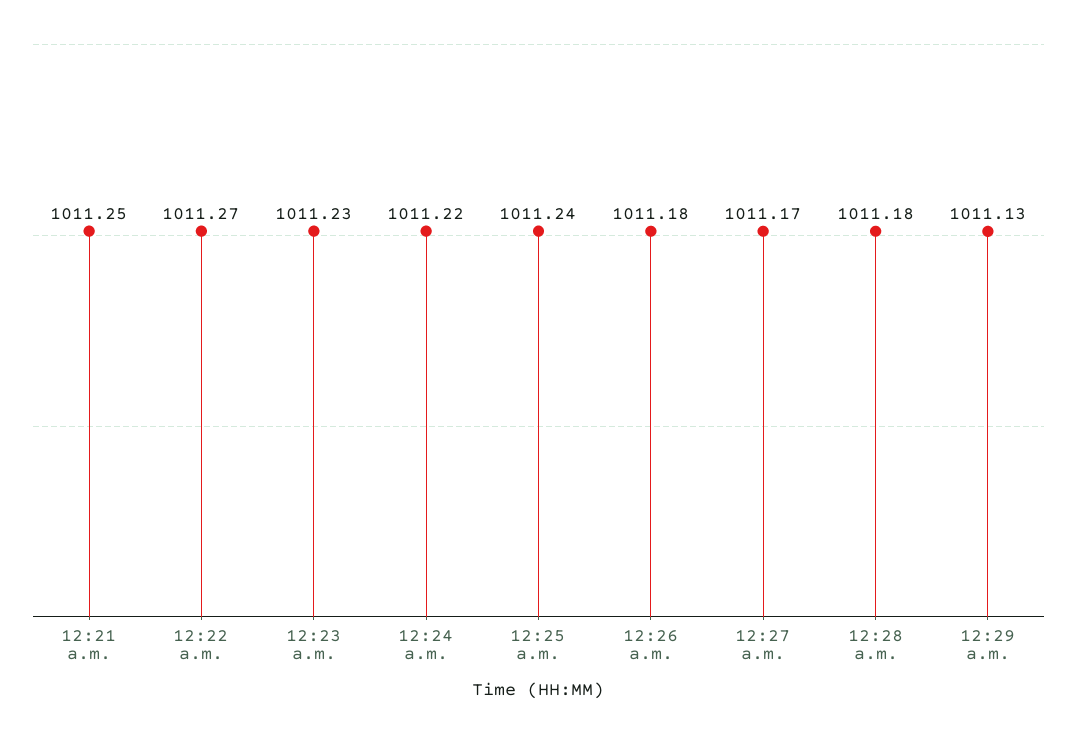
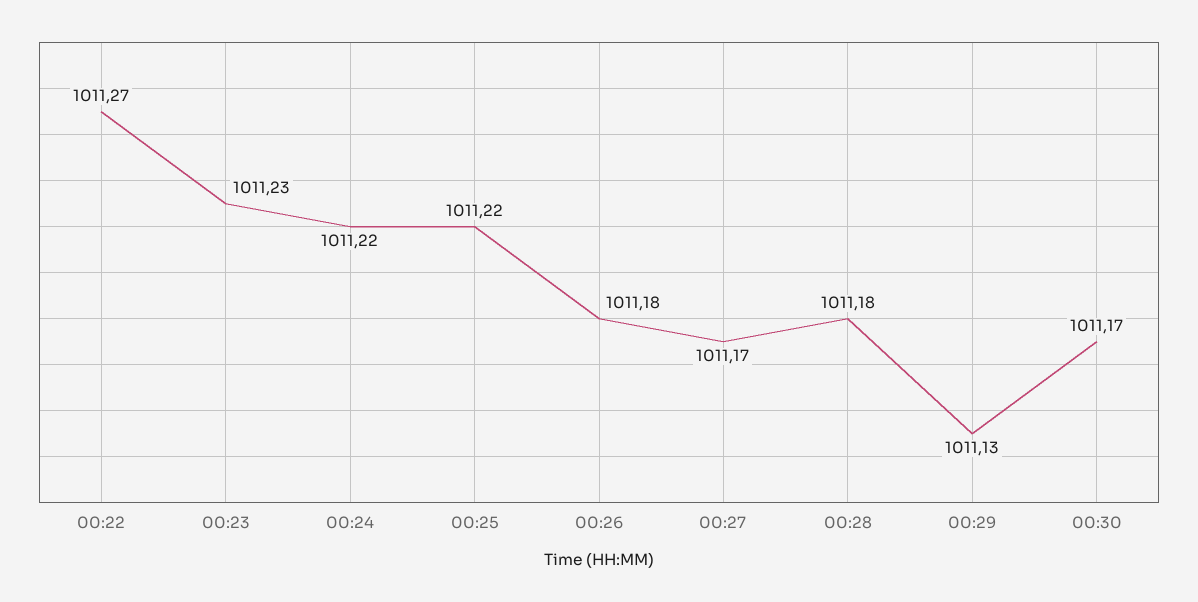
12:21 a.m.: 1011.25 -> none
12:25 a.m.: 1011.24 -> 1011.22
00:30: none -> 1011.17

